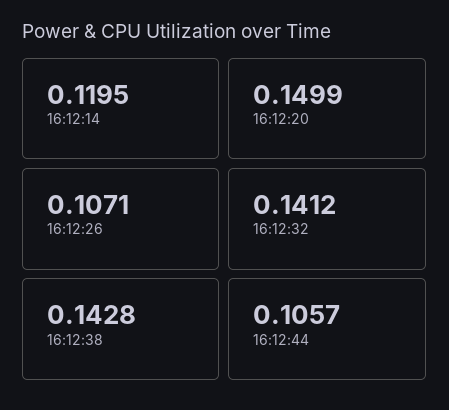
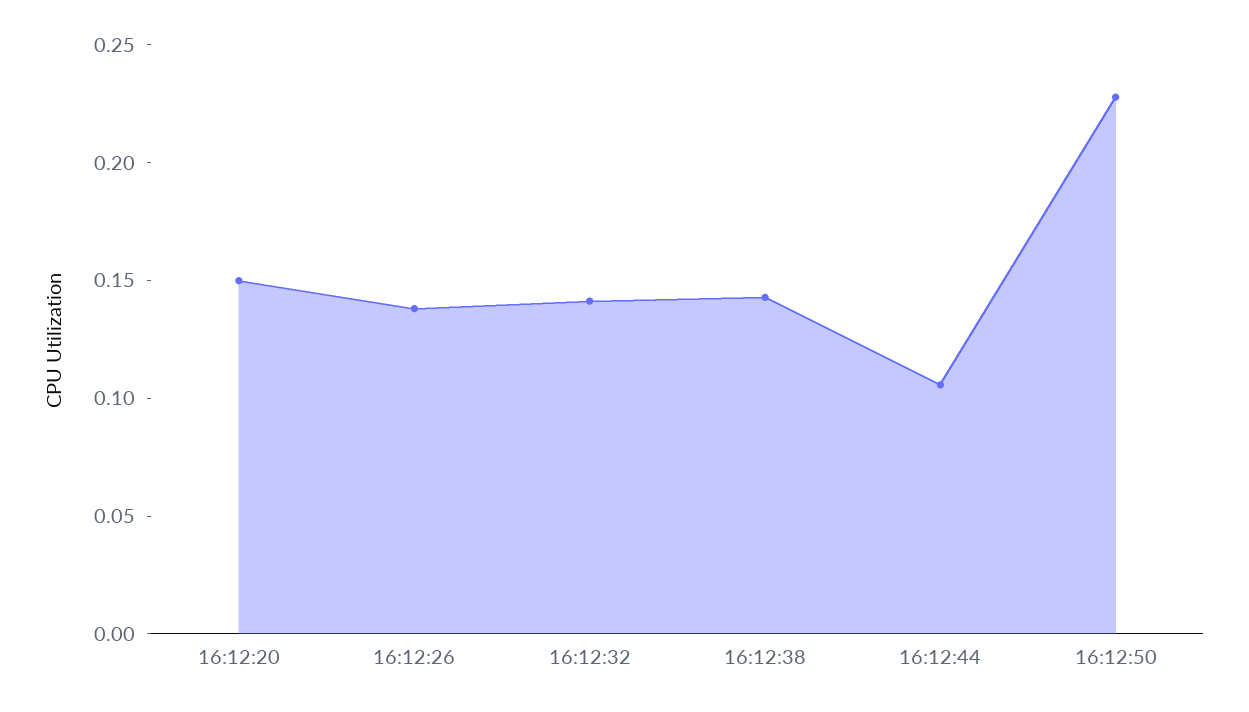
16:12:14: 0.1195 -> none
16:12:26: 0.1071 -> 0.14
16:12:50: none -> 0.23

